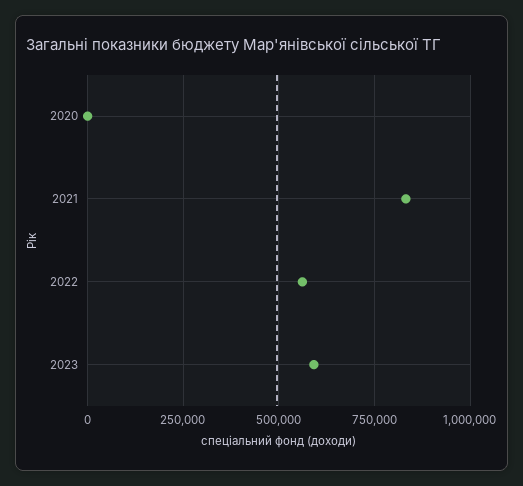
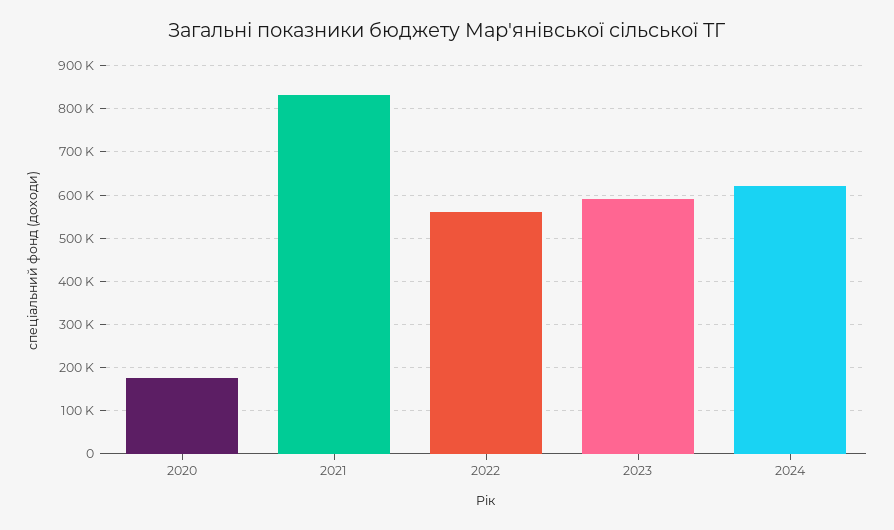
2020: 0 -> 180000
2024: none -> 620000

